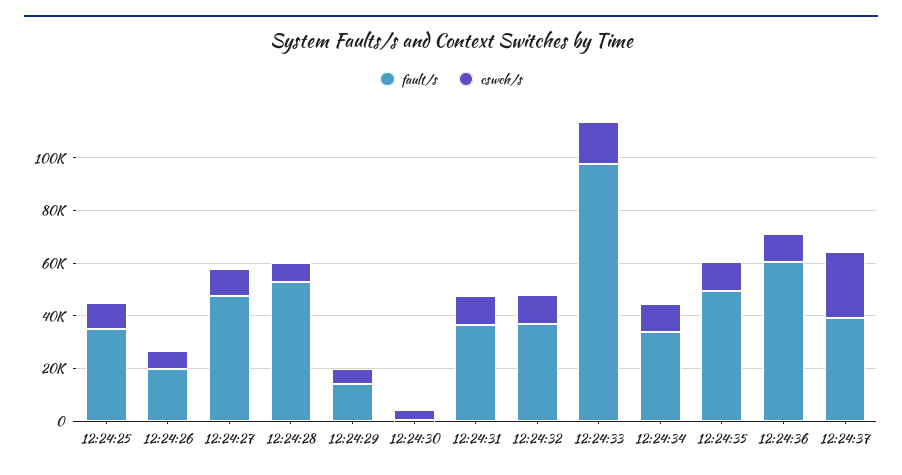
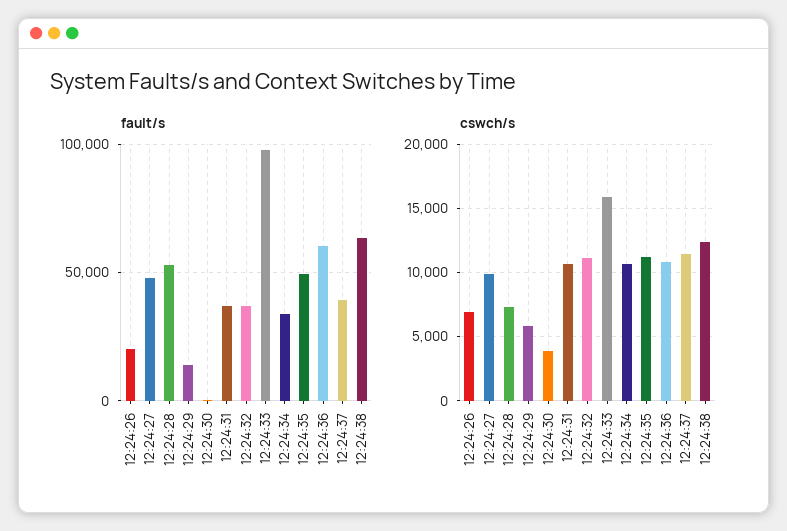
fault/s, 12:24:25: 35000 -> none
cswch/s, 12:24:25: 10000 -> none
cswch/s, 12:24:37: 25000 -> 11500
fault/s, 12:24:38: none -> 65000
cswch/s, 12:24:38: none -> 12500

